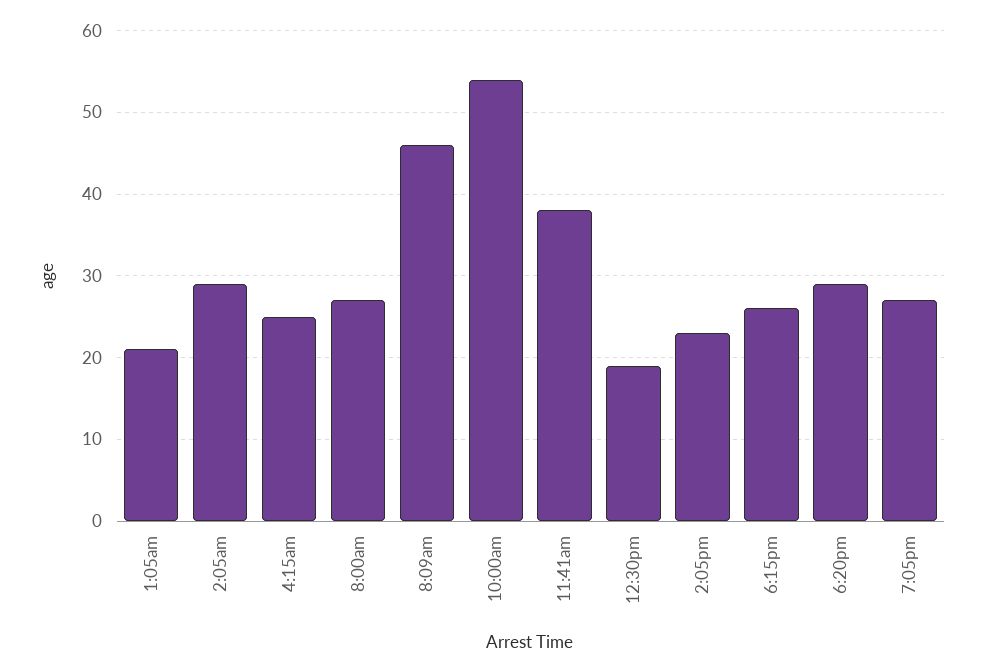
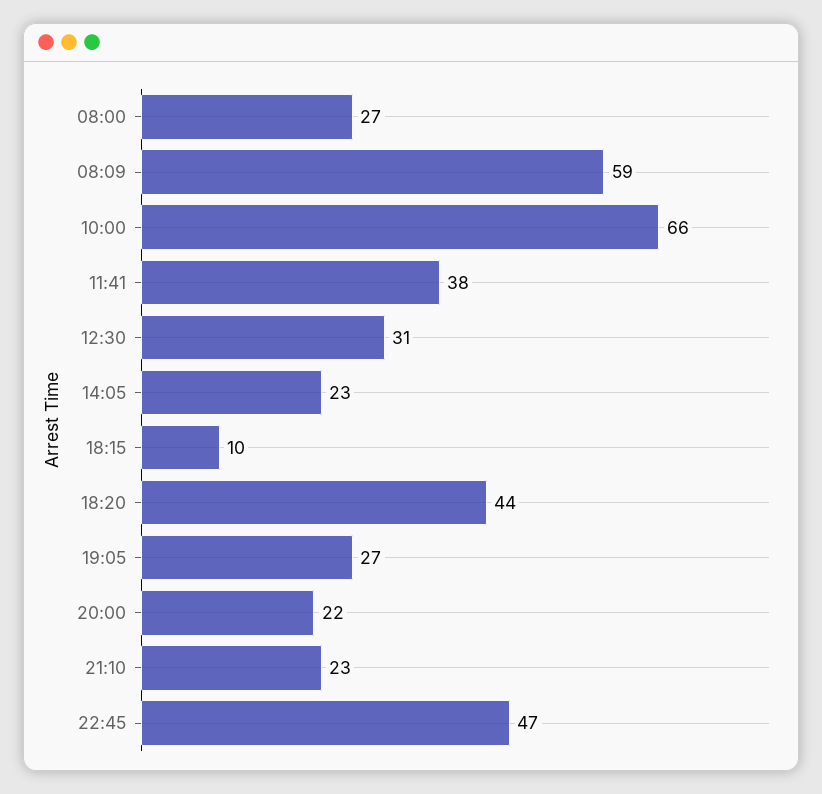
1:05am: 21 -> none
2:05am: 29 -> none
4:15am: 25 -> none
8:09am: 46 -> 59
10:00am: 54 -> 66
12:30pm: 19 -> 31
6:15pm: 26 -> 10
6:20pm: 29 -> 44
20:00: none -> 22
21:10: none -> 23
22:45: none -> 47

